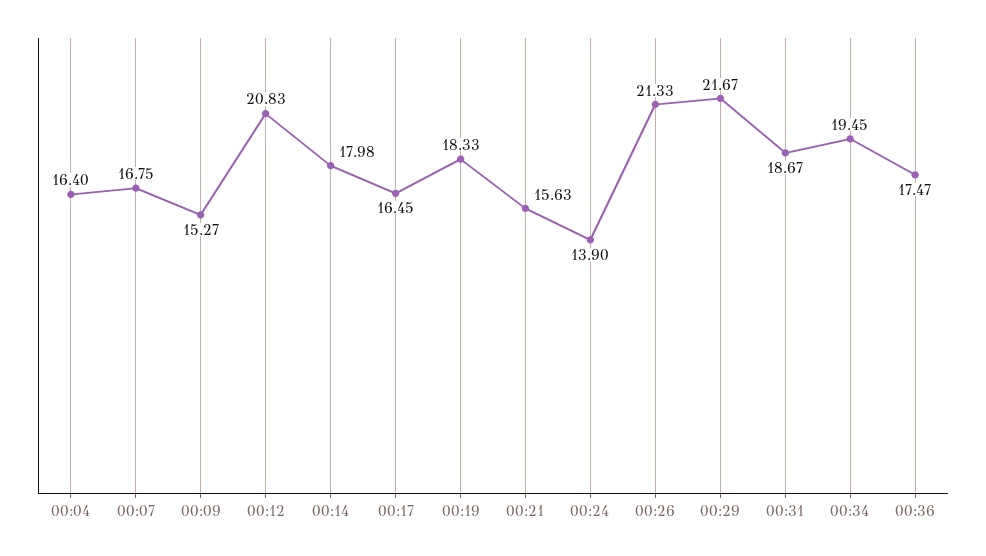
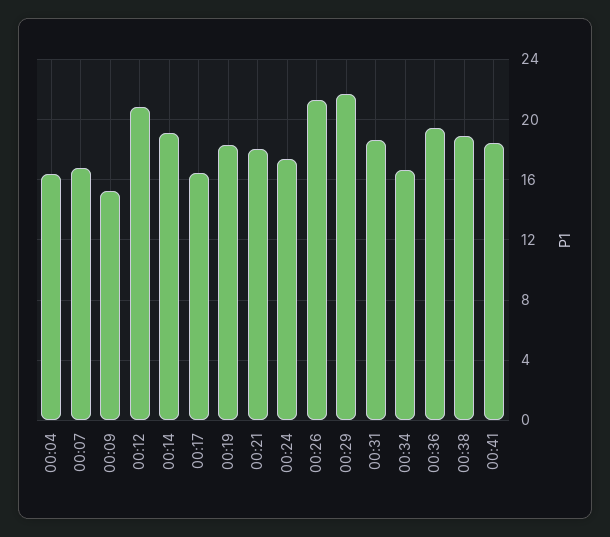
00:14: 17.98 -> 19
00:21: 15.63 -> 18
00:24: 13.9 -> 17.5
00:34: 19.45 -> 16.5
00:36: 17.47 -> 19.5
00:38: none -> 19
00:41: none -> 18.5

